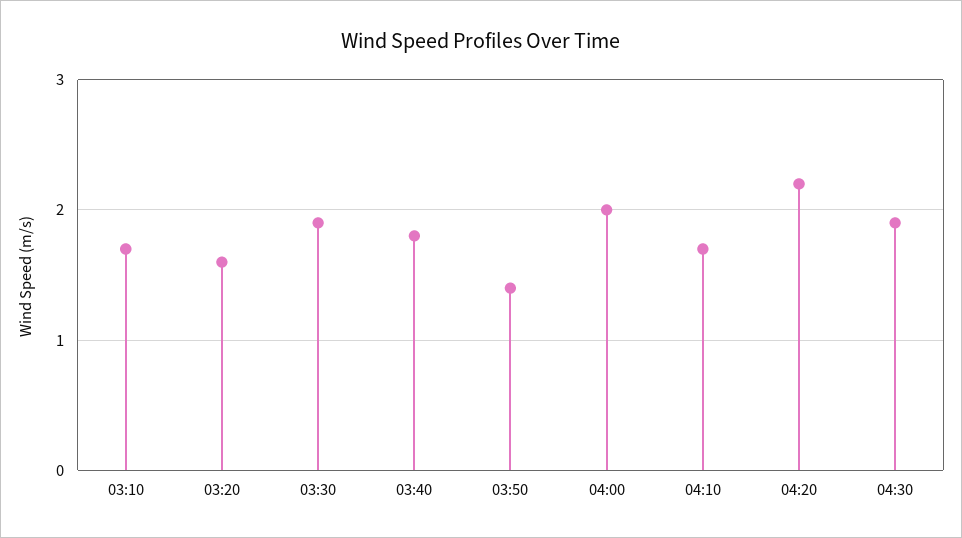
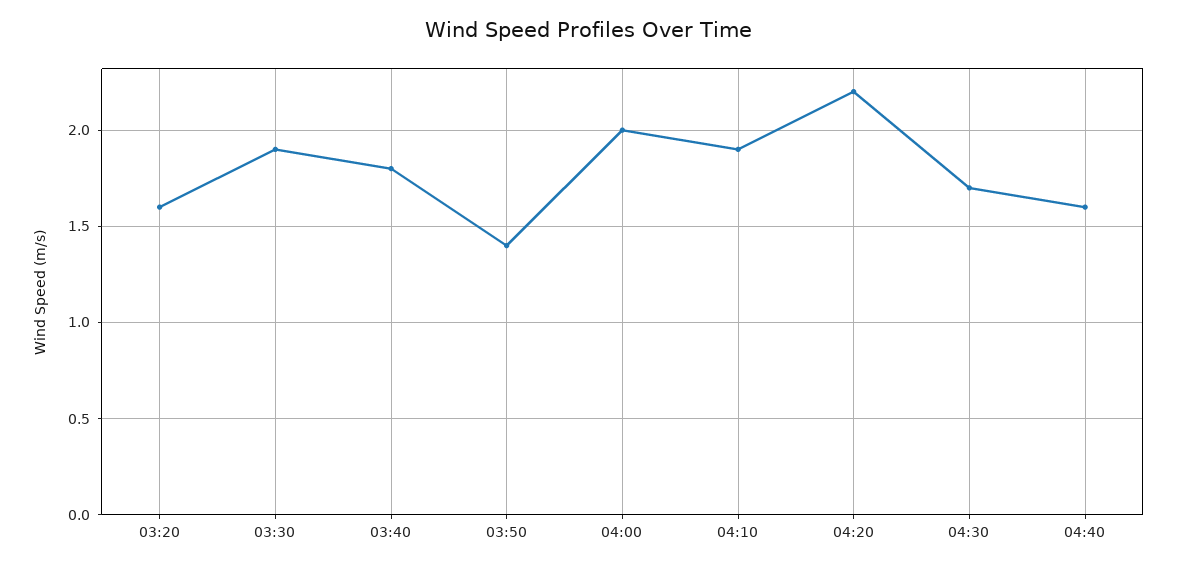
03:10: 1.7 -> none
04:10: 1.7 -> 1.9
04:30: 1.9 -> 1.7
04:40: none -> 1.6

